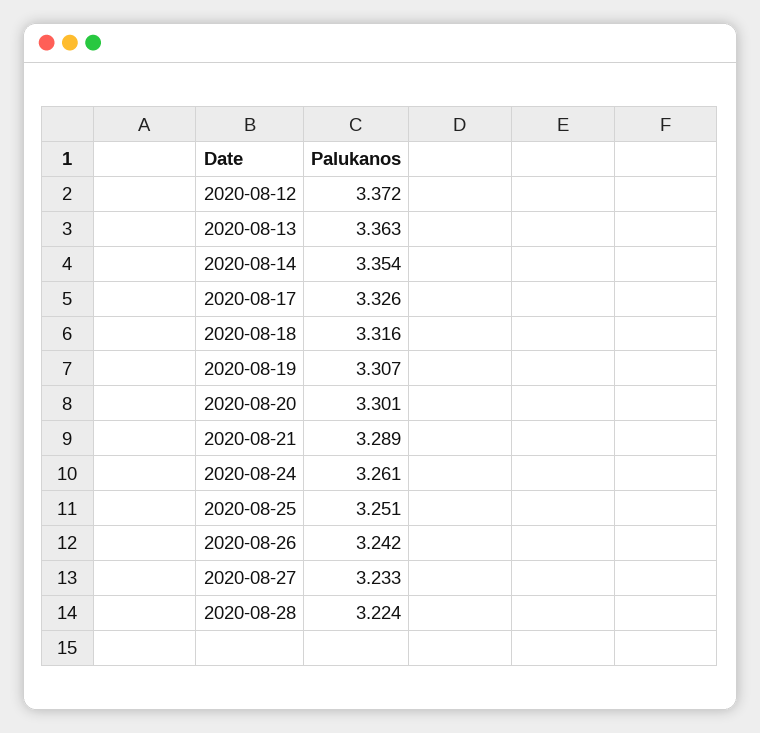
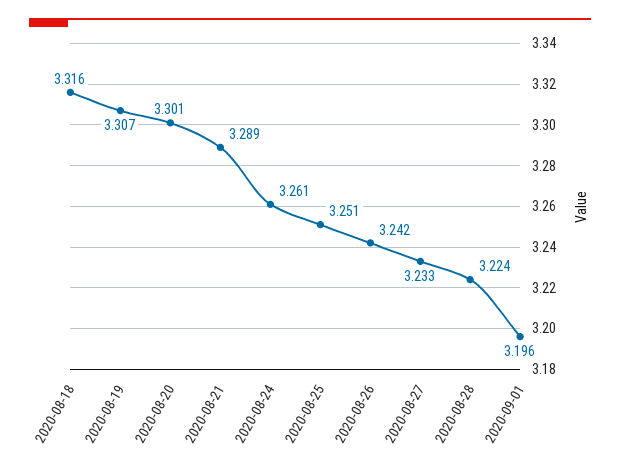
2020-08-12: 3.372 -> none
2020-08-13: 3.363 -> none
2020-08-14: 3.354 -> none
2020-08-17: 3.326 -> none
2020-09-01: none -> 3.196

